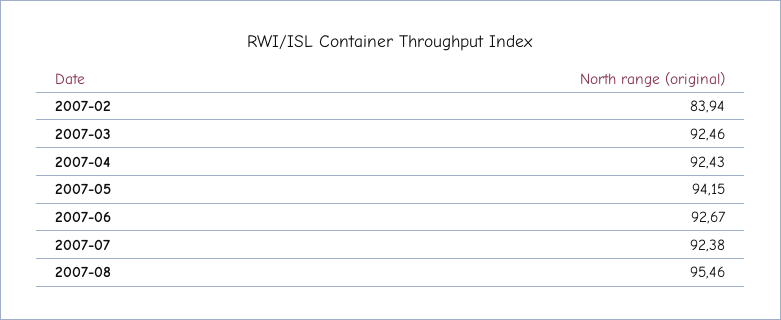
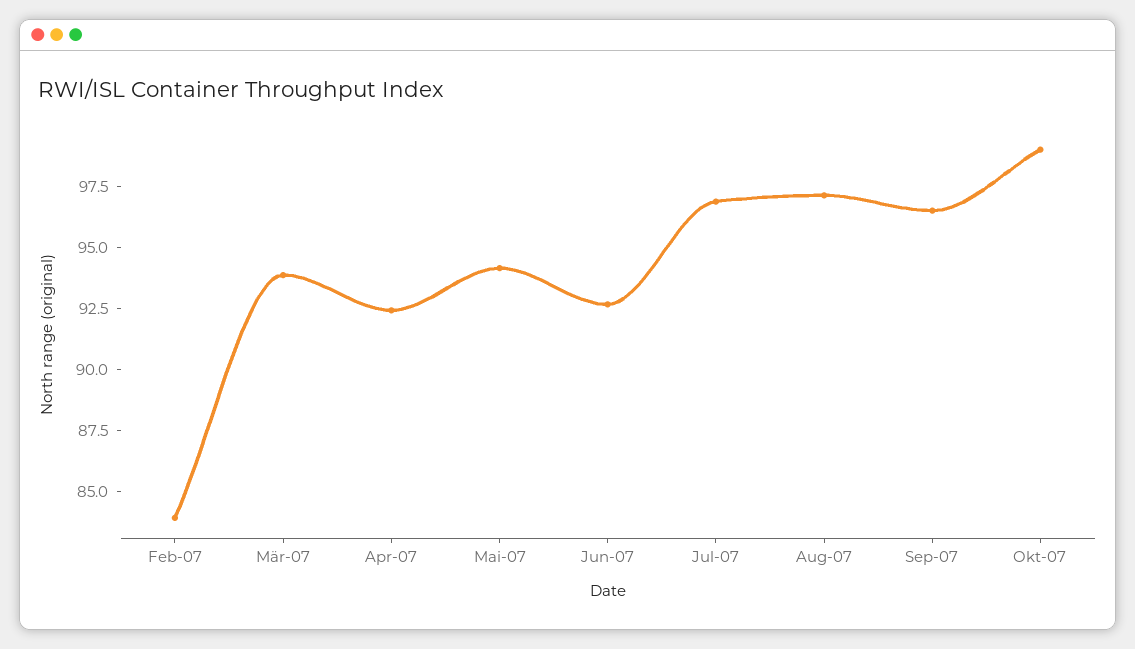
2007-03: 92.46 -> 94
2007-07: 92.38 -> 97
2007-08: 95.46 -> 97
Sep-07: none -> 96.5
Okt-07: none -> 99

